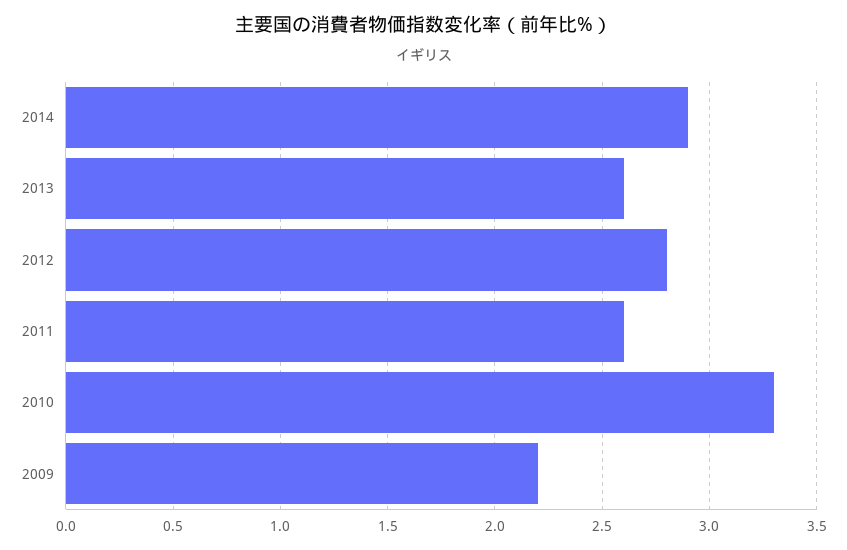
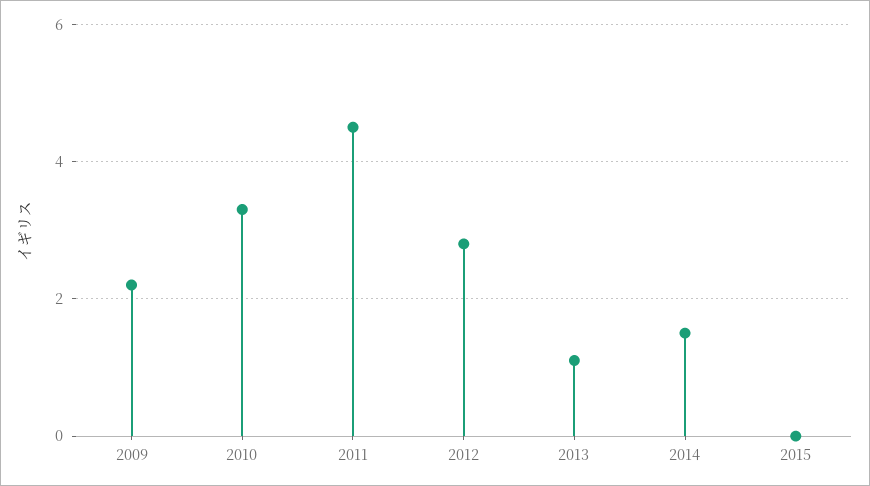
2014: 2.9 -> 1.5
2013: 2.6 -> 1
2011: 2.6 -> 4.5
2015: none -> 0

